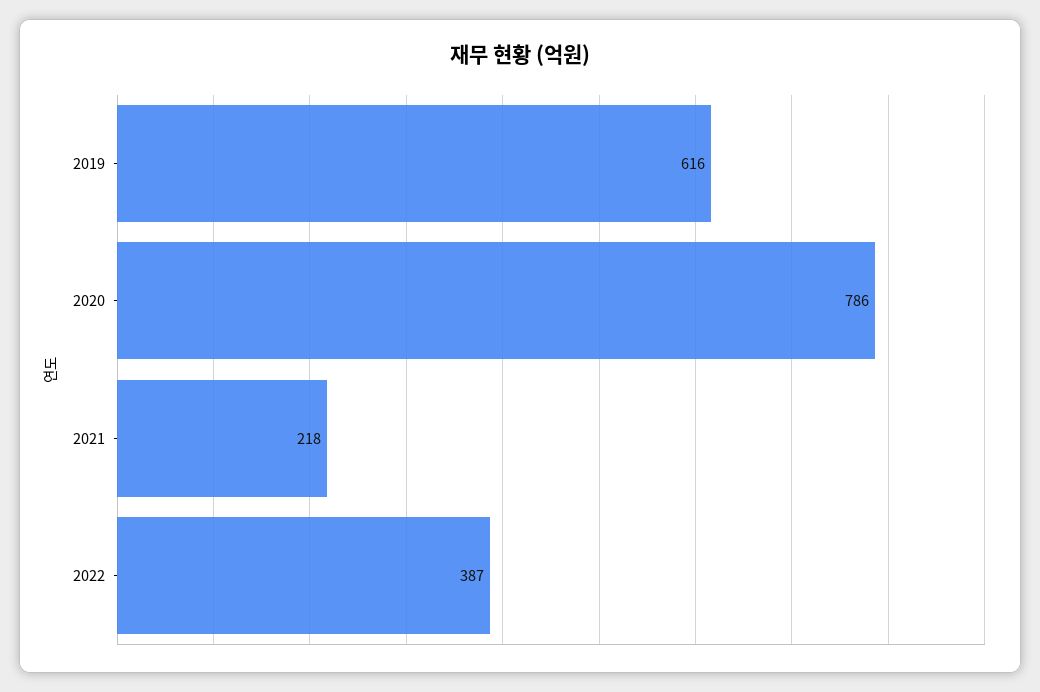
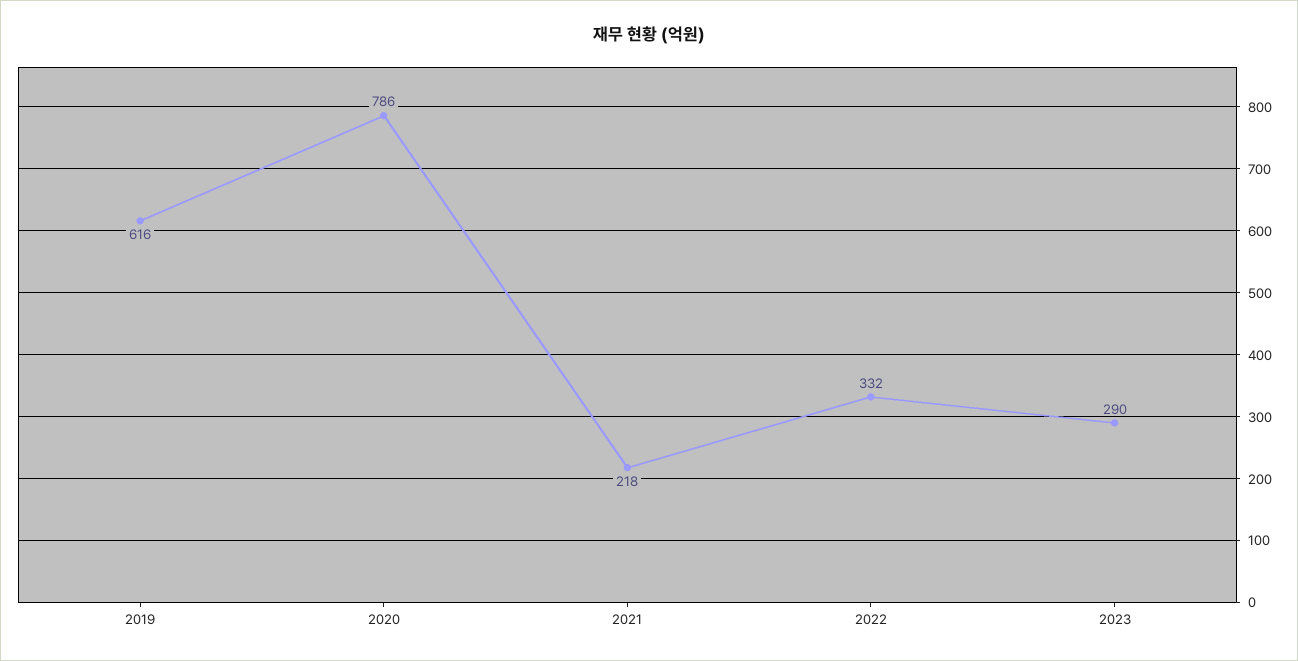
2022: 387 -> 332
2023: none -> 290

